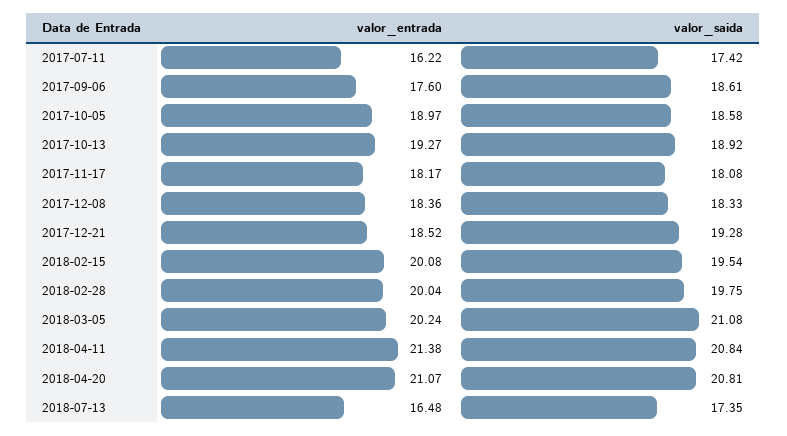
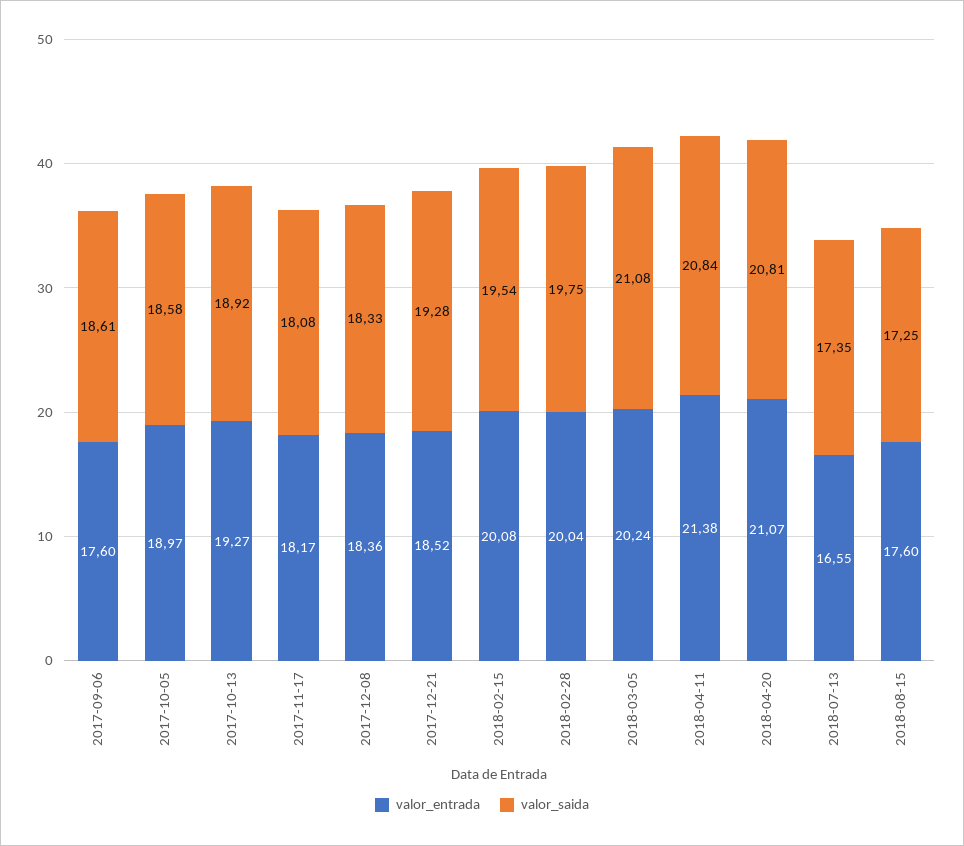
valor_entrada, 2017-07-11: 16.22 -> none
valor_saida, 2017-07-11: 17.42 -> none
valor_entrada, 2018-07-13: 16.48 -> 16.55
valor_entrada, 2018-08-15: none -> 17.6
valor_saida, 2018-08-15: none -> 17.25

